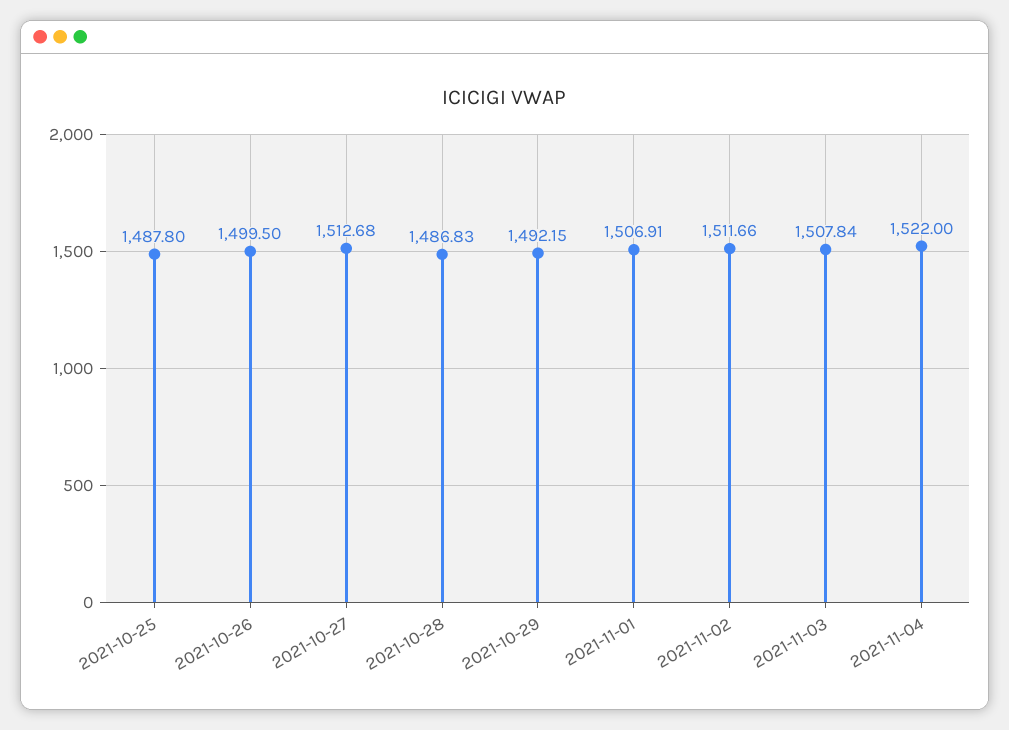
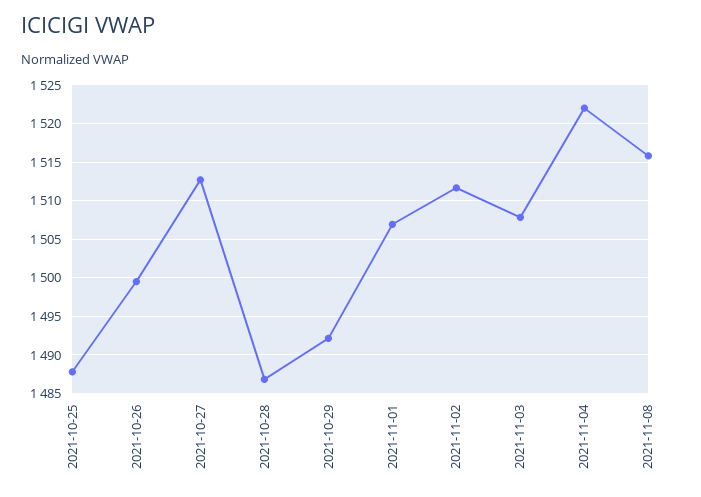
2021-11-08: none -> 1516

